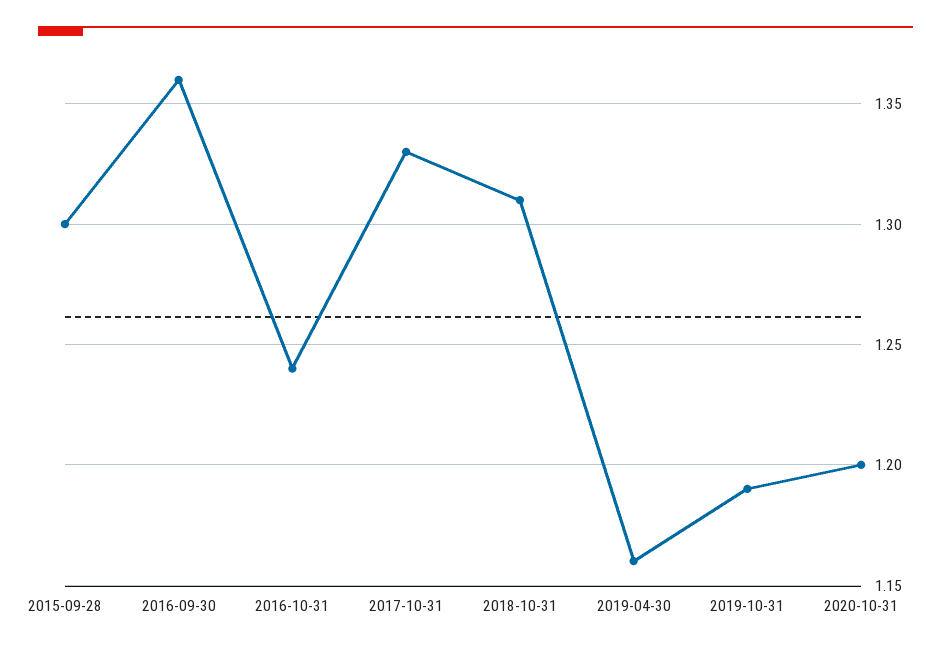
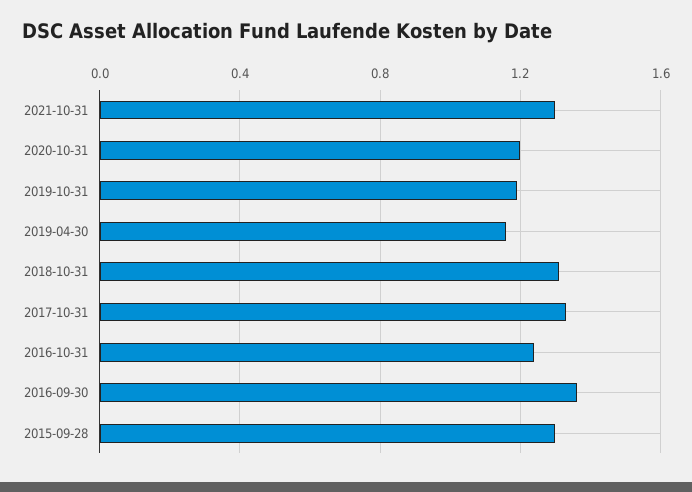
2021-10-31: none -> 1.3

